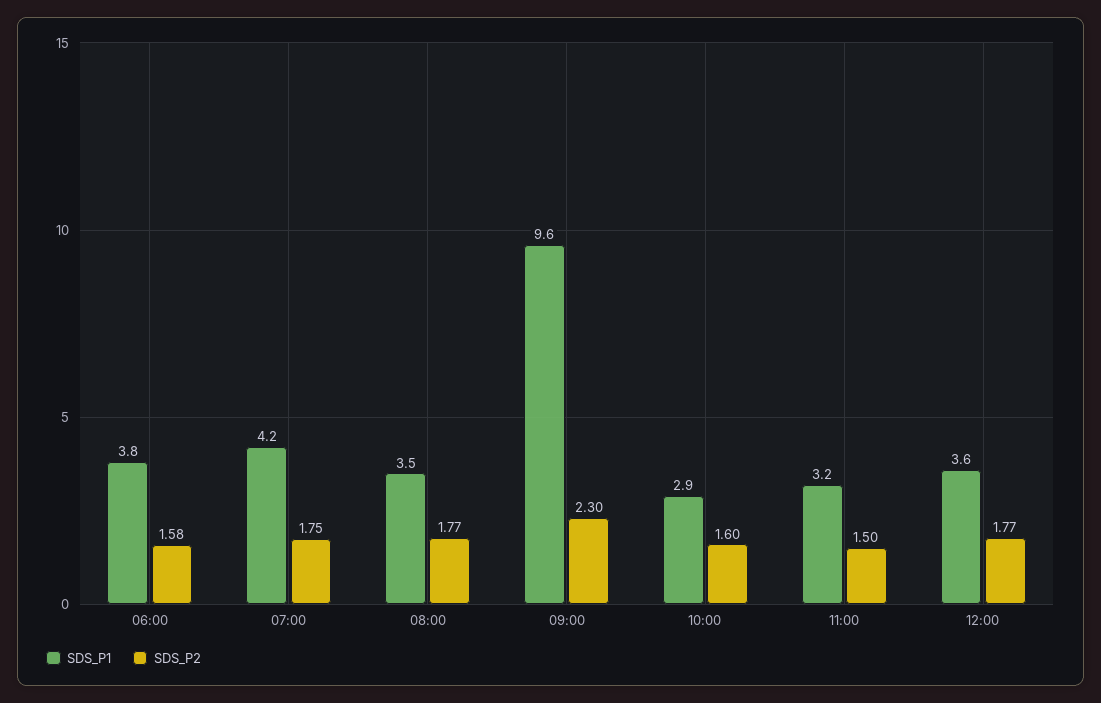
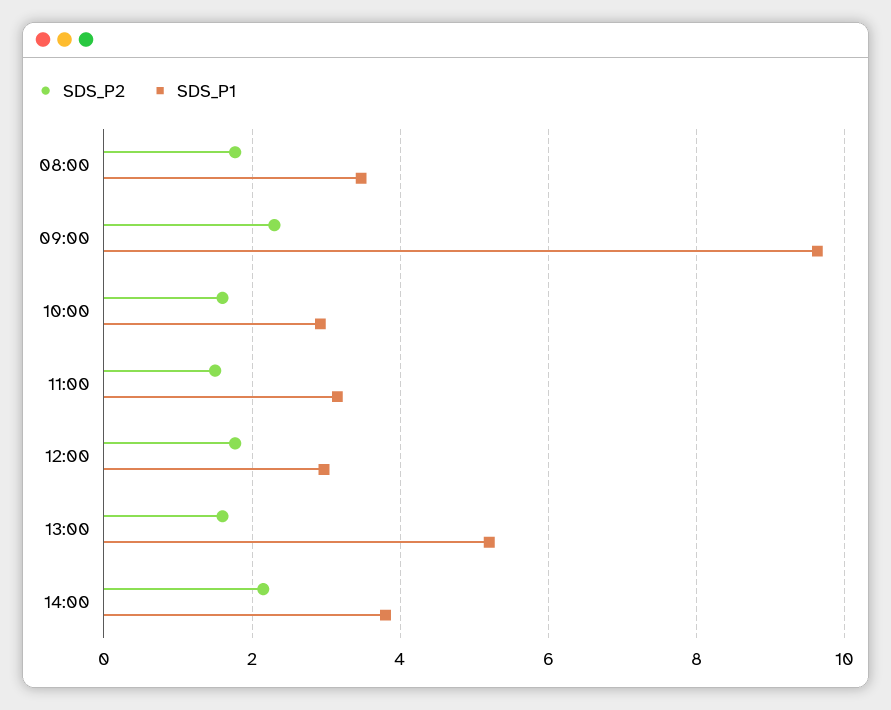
SDS_P1, 06:00: 3.8 -> none
SDS_P2, 06:00: 1.58 -> none
SDS_P1, 07:00: 4.2 -> none
SDS_P2, 07:00: 1.75 -> none
SDS_P1, 12:00: 3.6 -> 3
SDS_P2, 13:00: none -> 1.6
SDS_P1, 13:00: none -> 5.2
SDS_P2, 14:00: none -> 2.2
SDS_P1, 14:00: none -> 3.8

